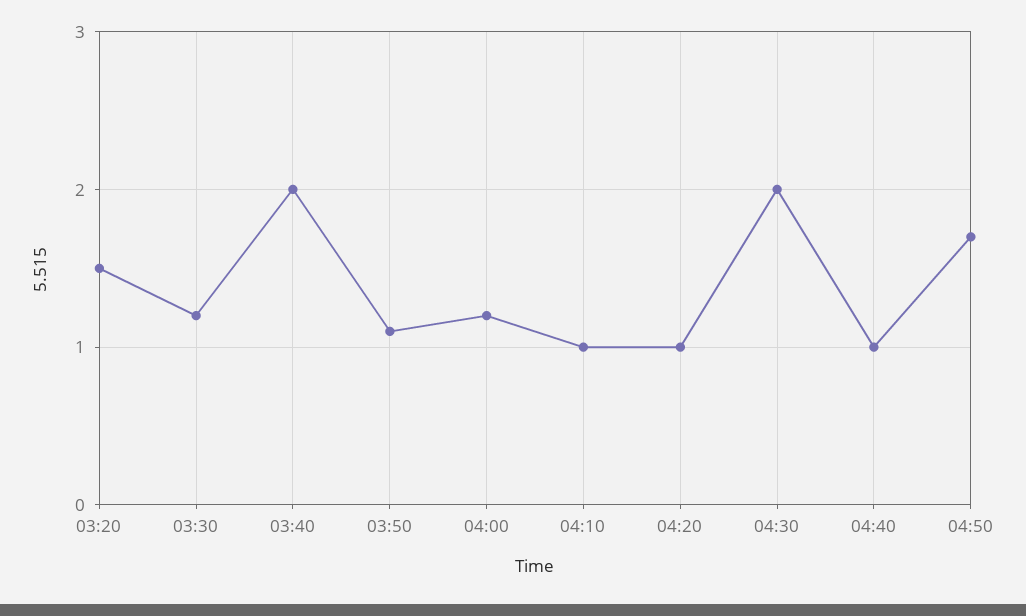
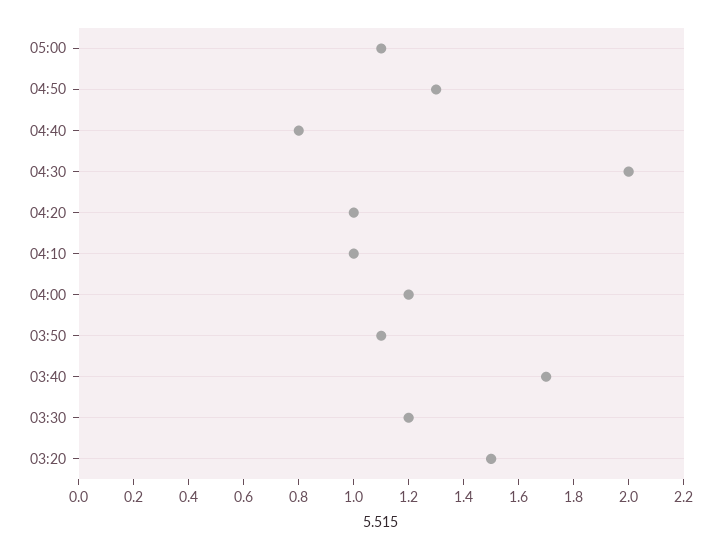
03:40: 2 -> 1.7
04:40: 1 -> 0.8
04:50: 1.7 -> 1.3
05:00: none -> 1.1

